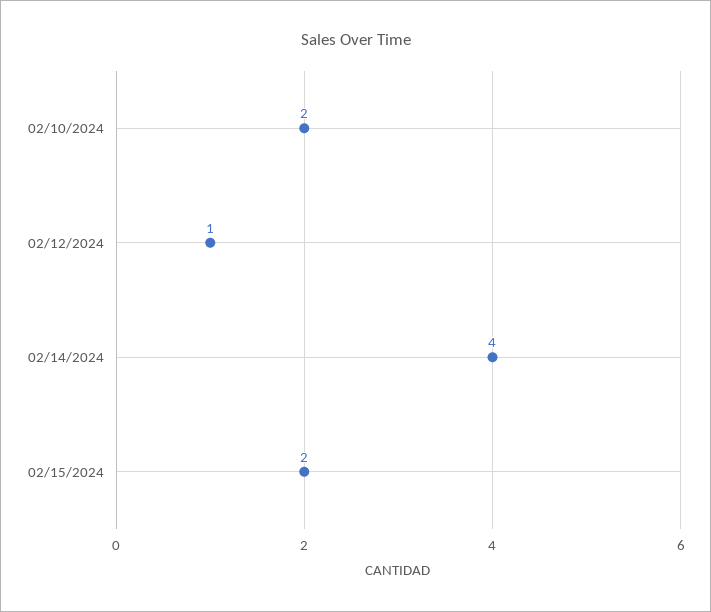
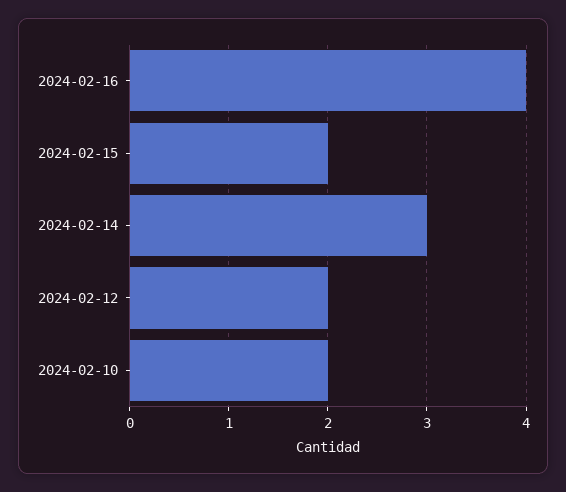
02/12/2024: 1 -> 2
02/14/2024: 4 -> 3
2024-02-16: none -> 4

